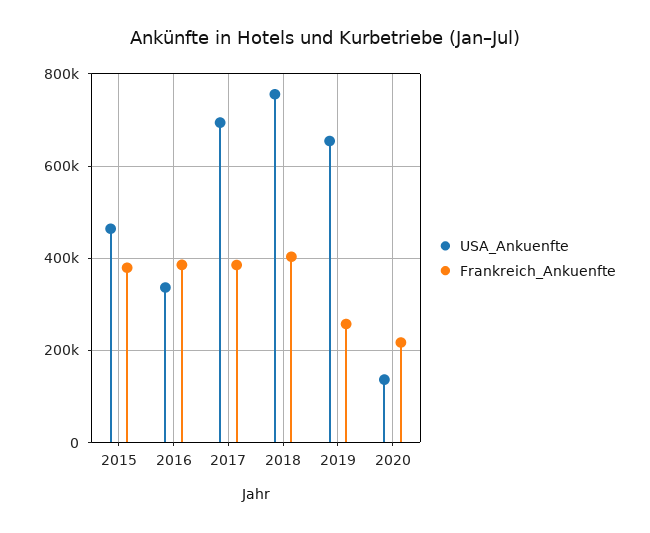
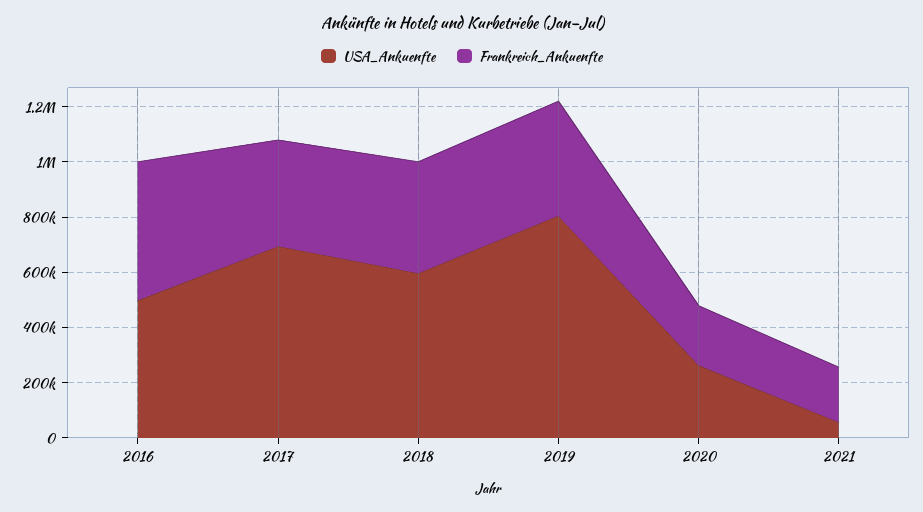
USA_Ankuenfte, 2015: 460000 -> none
Frankreich_Ankuenfte, 2015: 380000 -> none
USA_Ankuenfte, 2016: 340000 -> 500000
Frankreich_Ankuenfte, 2016: 380000 -> 500000
USA_Ankuenfte, 2018: 760000 -> 600000
USA_Ankuenfte, 2019: 660000 -> 800000
Frankreich_Ankuenfte, 2019: 260000 -> 400000
USA_Ankuenfte, 2020: 140000 -> 250000
USA_Ankuenfte, 2021: none -> 50000
Frankreich_Ankuenfte, 2021: none -> 200000

